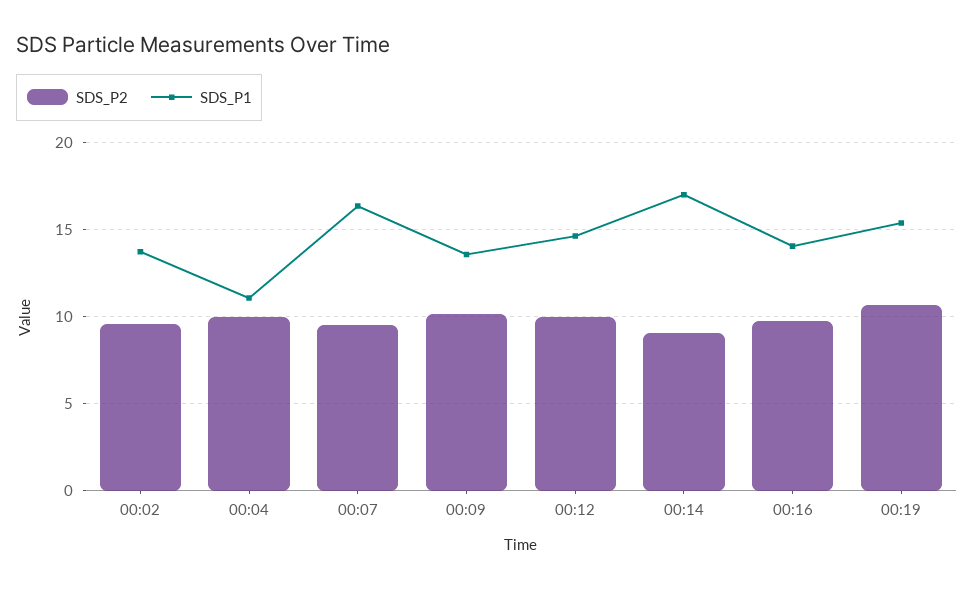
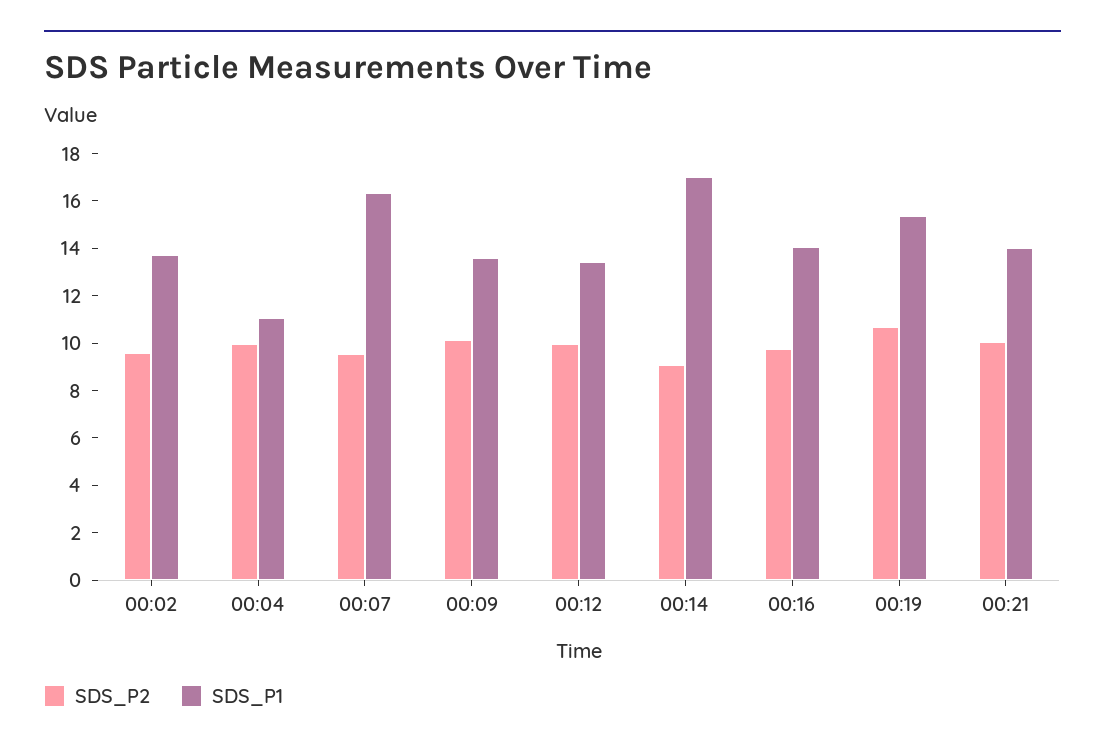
SDS_P1, 00:12: 14.5 -> 13.5
SDS_P2, 00:21: none -> 10
SDS_P1, 00:21: none -> 14

